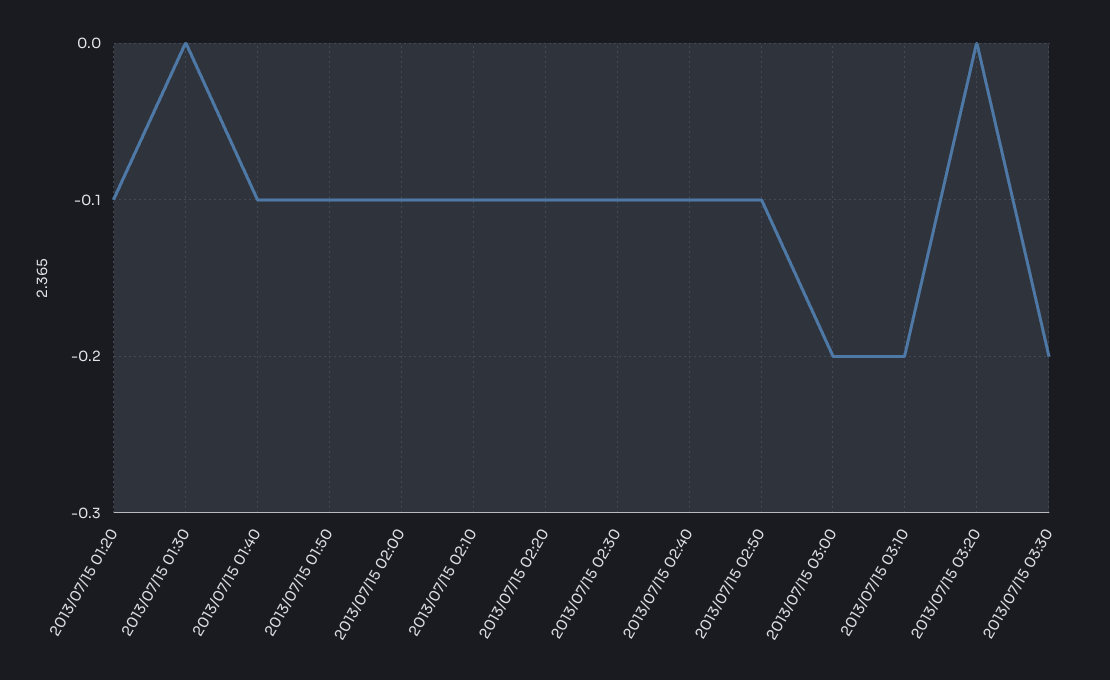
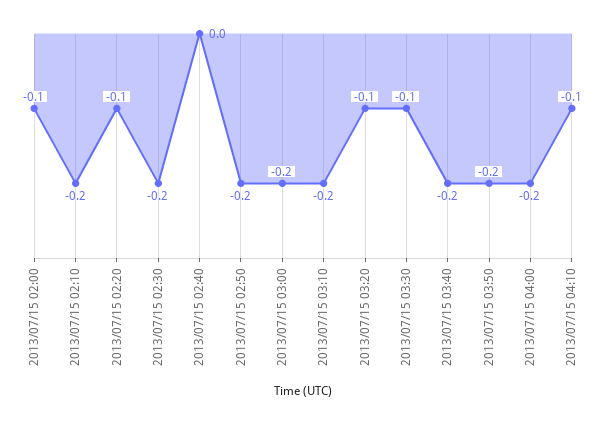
2013/07/15 01:20: -0.1 -> none
2013/07/15 01:30: 0 -> none
2013/07/15 01:40: -0.1 -> none
2013/07/15 01:50: -0.1 -> none
2013/07/15 02:10: -0.1 -> -0.2
2013/07/15 02:30: -0.1 -> -0.2
2013/07/15 02:40: -0.1 -> 0
2013/07/15 02:50: -0.1 -> -0.2
2013/07/15 03:20: 0 -> -0.1
2013/07/15 03:30: -0.2 -> -0.1
2013/07/15 03:40: none -> -0.2
2013/07/15 03:50: none -> -0.2
2013/07/15 04:00: none -> -0.2
2013/07/15 04:10: none -> -0.1

